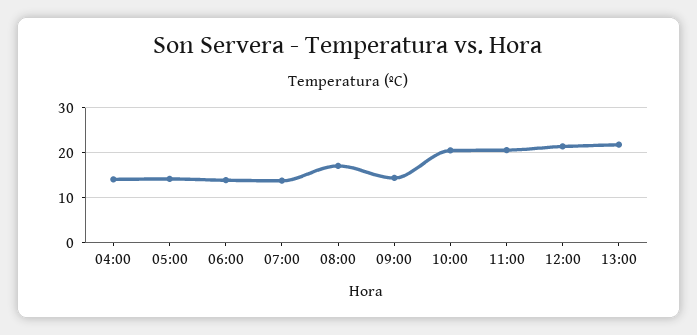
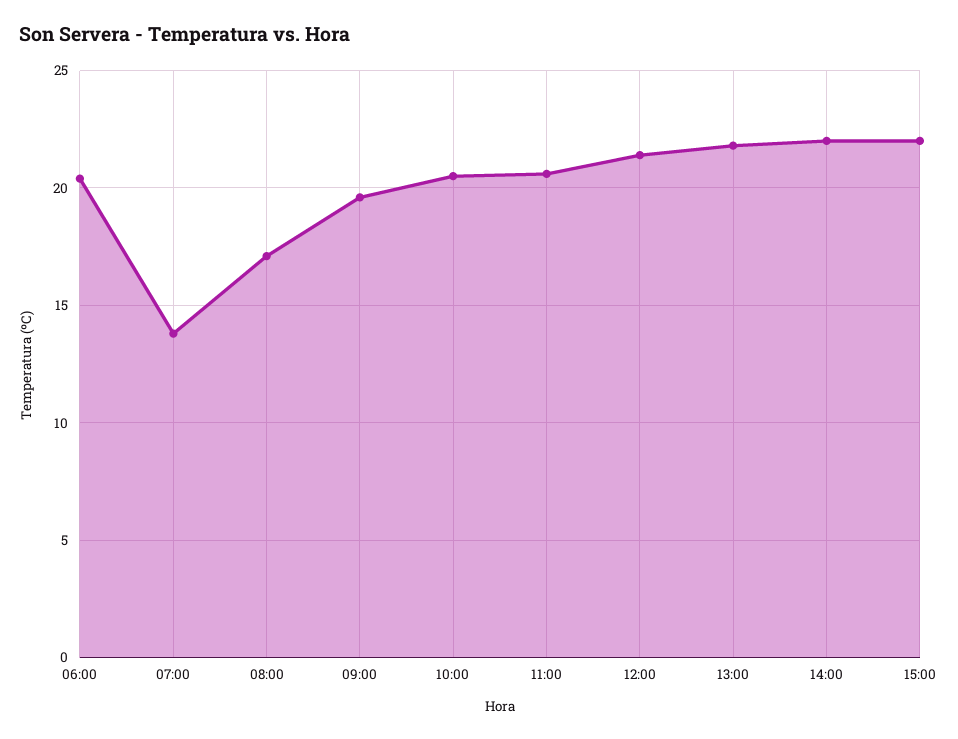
04:00: 14 -> none
05:00: 14 -> none
06:00: 14 -> 20.5
09:00: 14 -> 19.5
14:00: none -> 22
15:00: none -> 22

